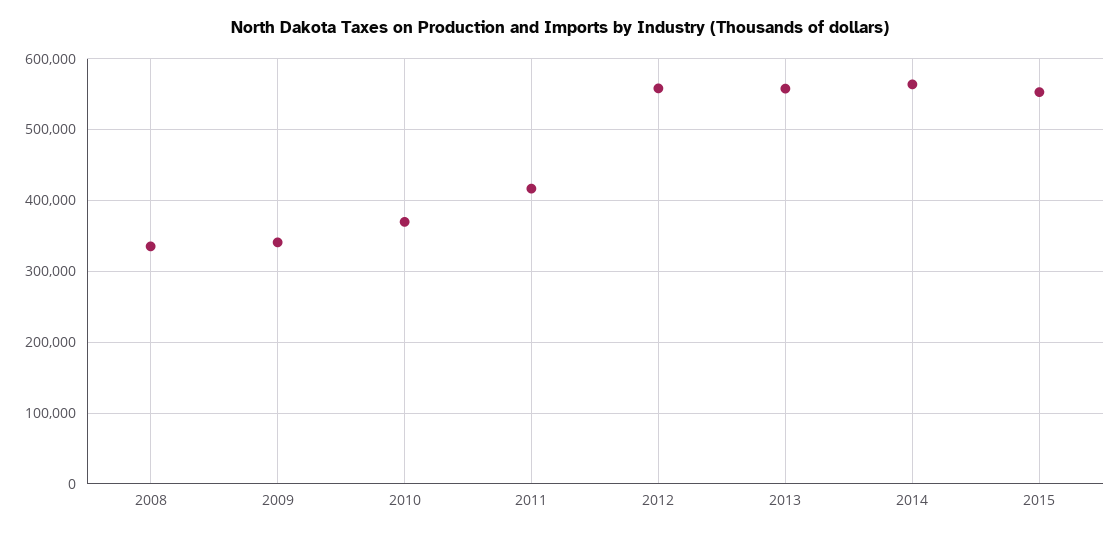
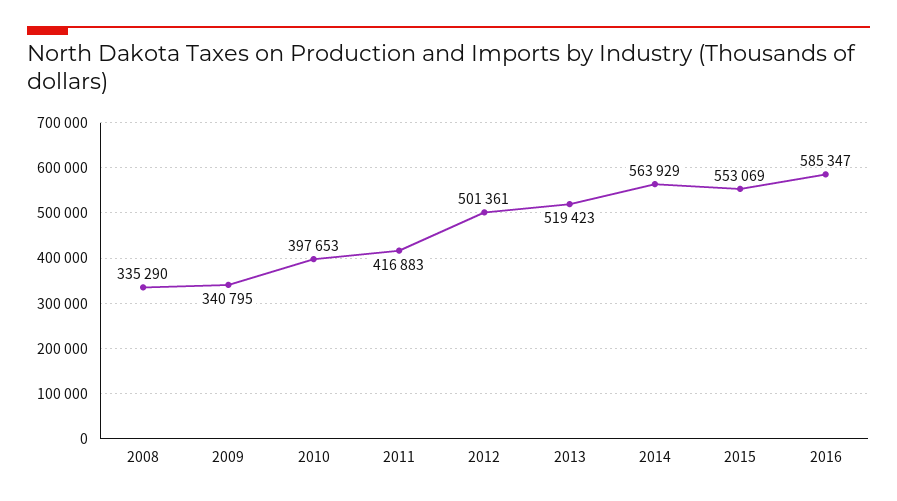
2010: 370000 -> 397653
2012: 560000 -> 501361
2013: 560000 -> 519423
2016: none -> 585347

